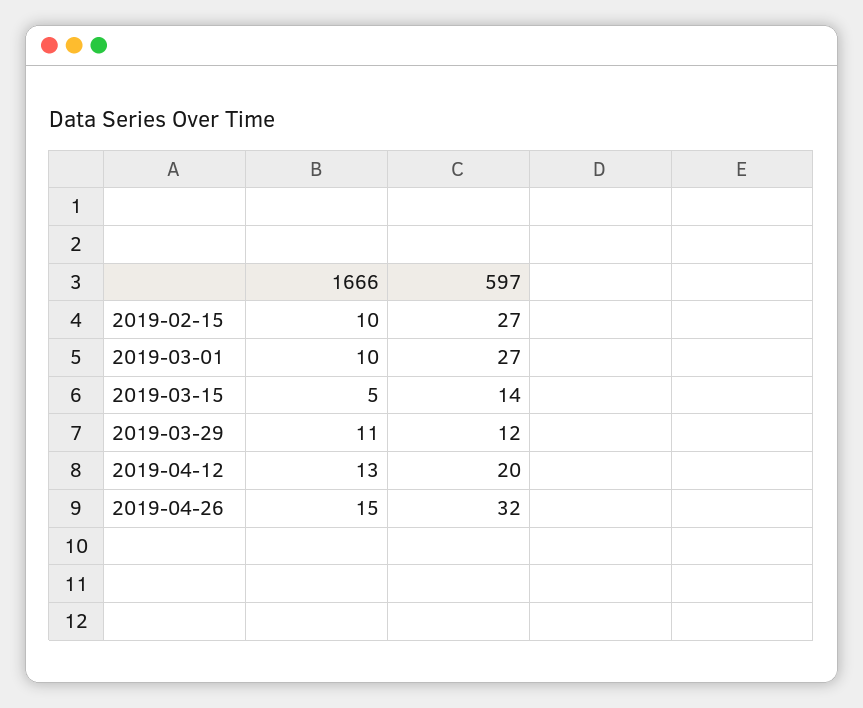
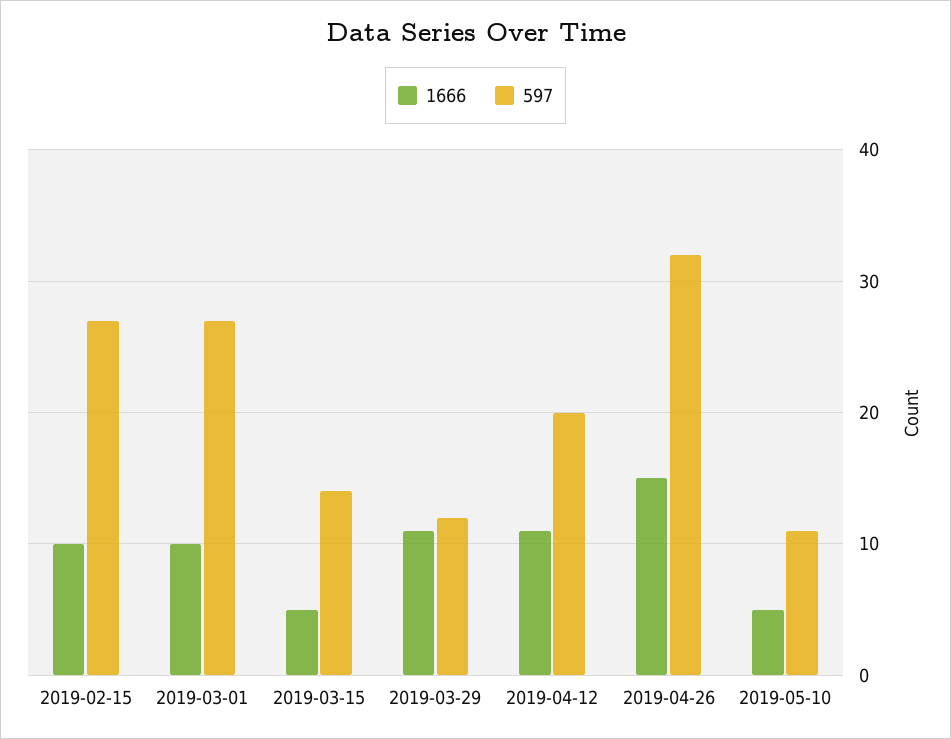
1666, 2019-04-12: 13 -> 11
1666, 2019-05-10: none -> 5
597, 2019-05-10: none -> 11

